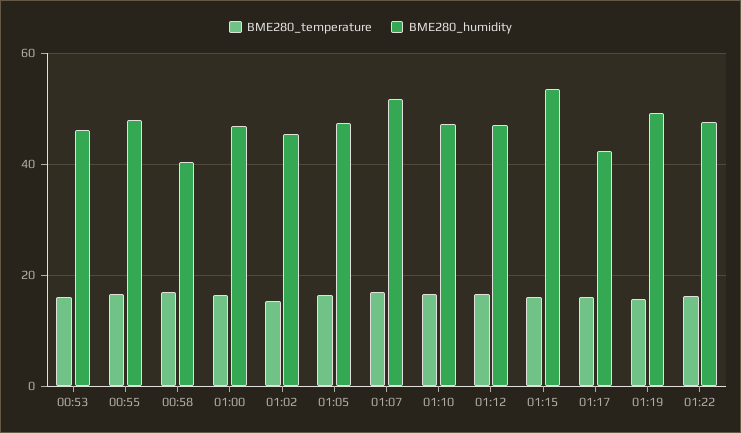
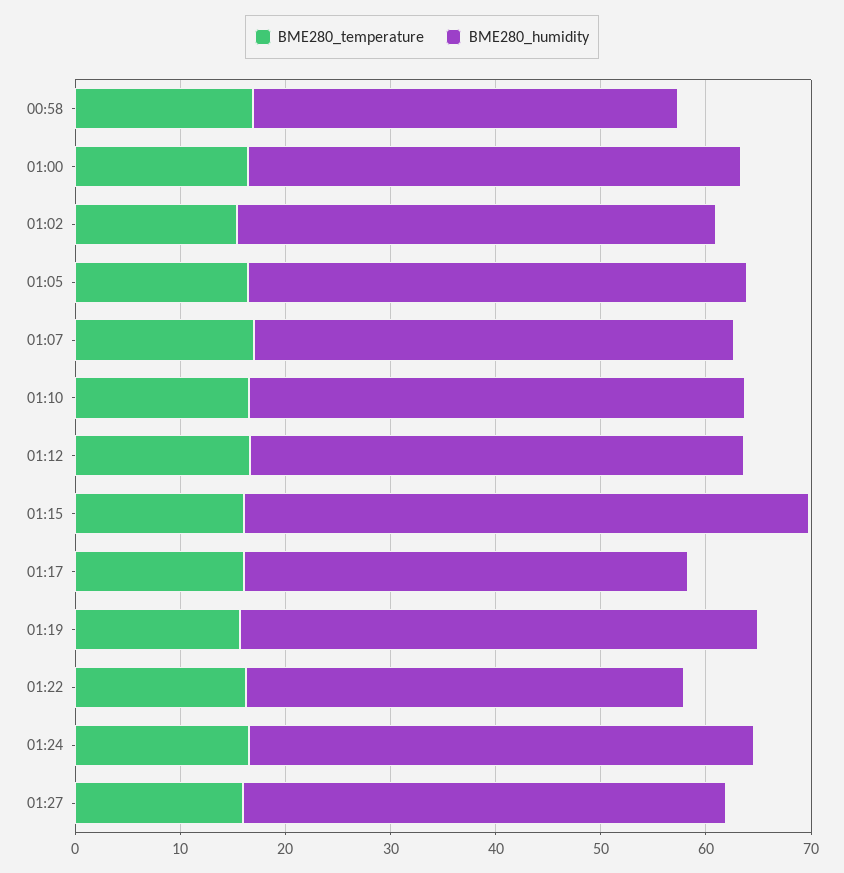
BME280_temperature, 00:53: 16 -> none
BME280_humidity, 00:53: 46 -> none
BME280_temperature, 00:55: 16 -> none
BME280_humidity, 00:55: 48 -> none
BME280_humidity, 01:07: 52 -> 46
BME280_humidity, 01:22: 48 -> 42
BME280_temperature, 01:24: none -> 16
BME280_humidity, 01:24: none -> 48
BME280_temperature, 01:27: none -> 16
BME280_humidity, 01:27: none -> 46

